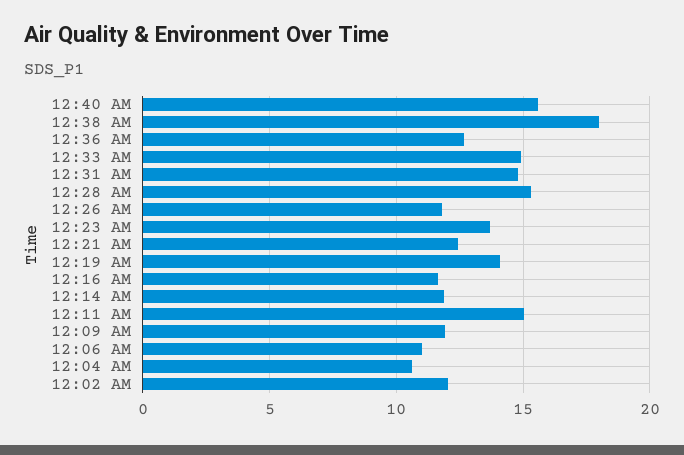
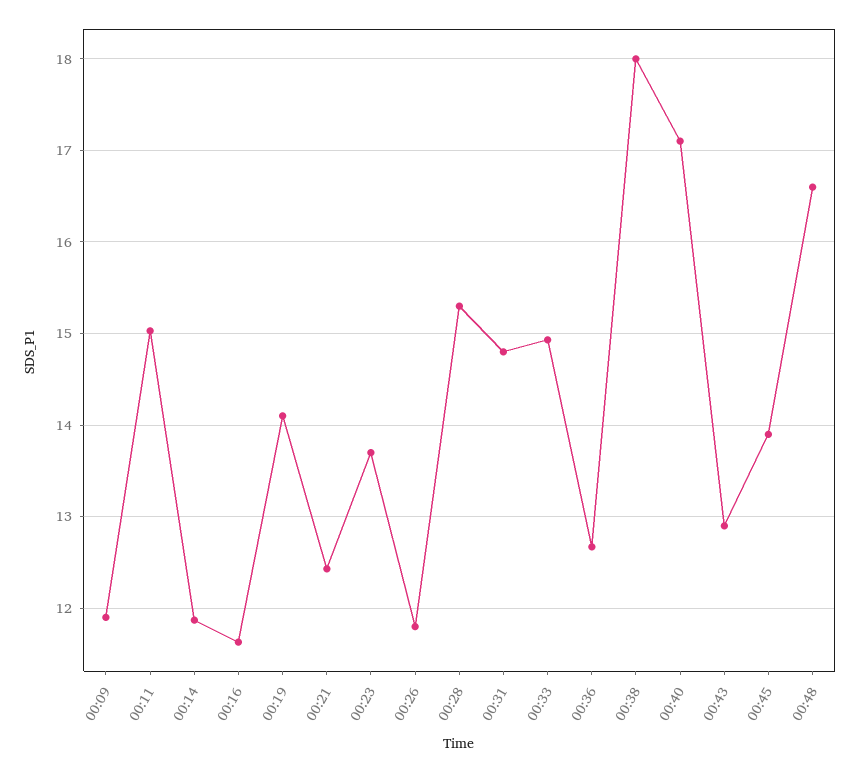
12:40 AM: 15.5 -> 17.1
12:06 AM: 11 -> none
12:04 AM: 10.5 -> none
12:02 AM: 12 -> none
00:43: none -> 12.9
00:45: none -> 13.9
00:48: none -> 16.6

